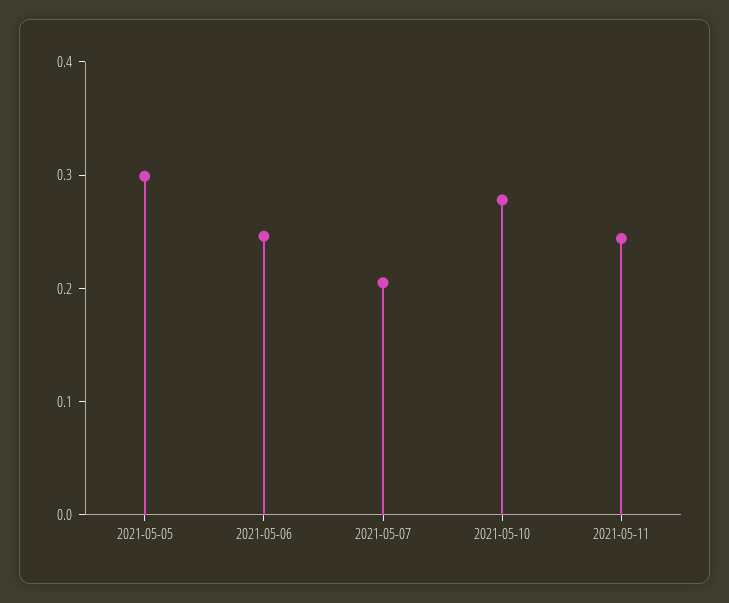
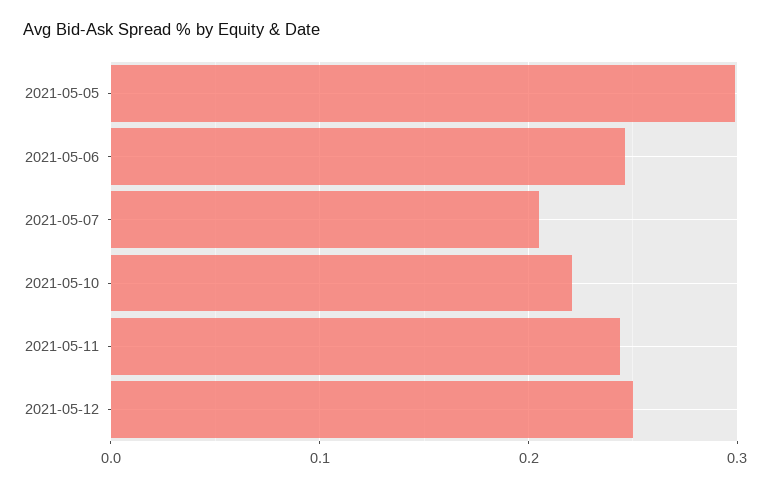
2021-05-10: 0.28 -> 0.22
2021-05-12: none -> 0.25

